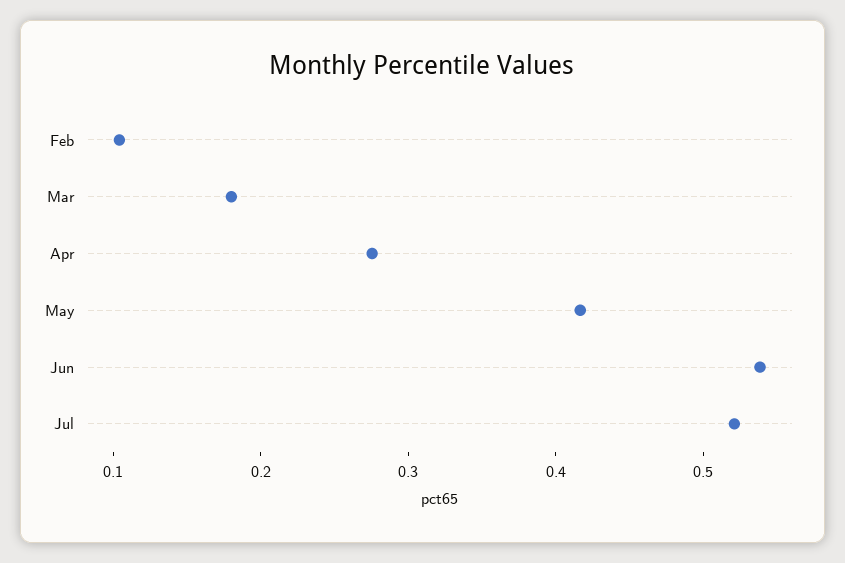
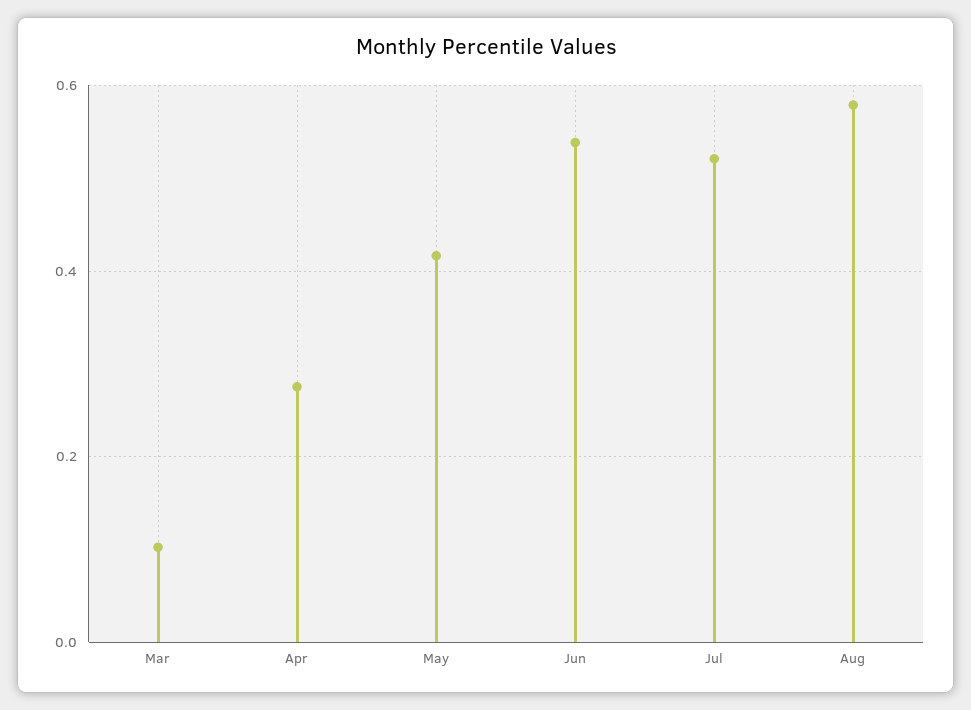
Feb: 0.1 -> none
Mar: 0.18 -> 0.1
Aug: none -> 0.58

